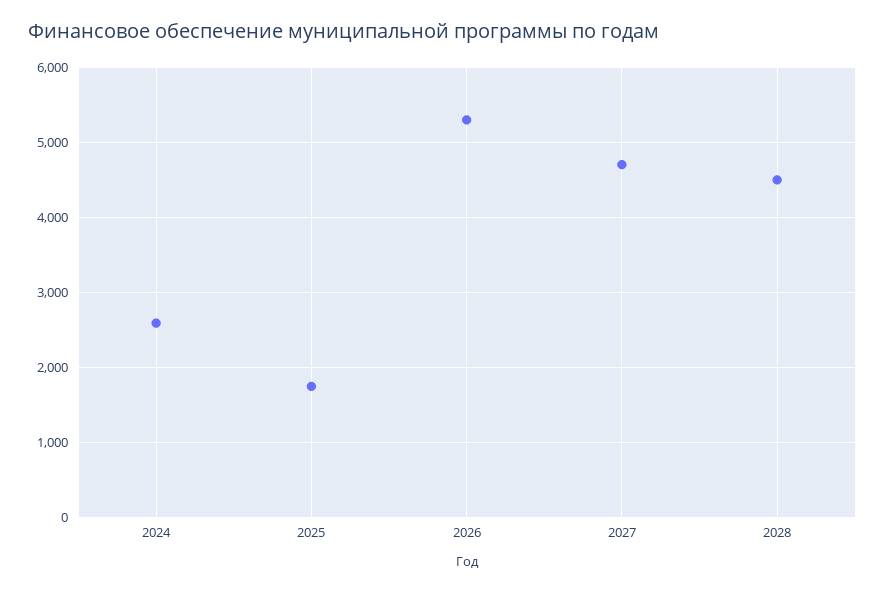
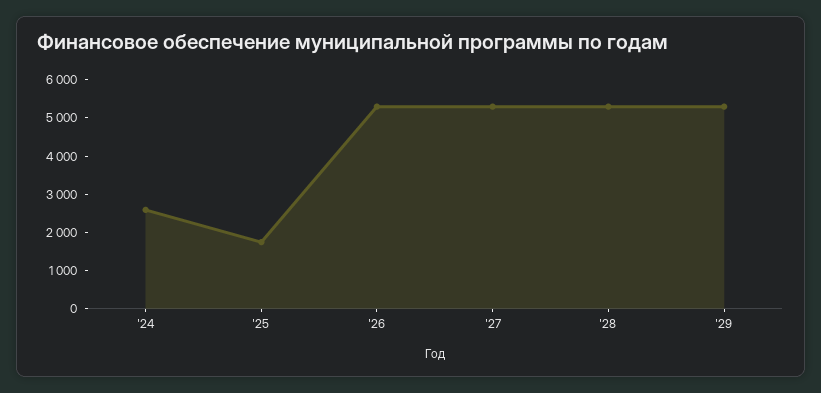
2027: 4700 -> 5250
2028: 4500 -> 5250
'29: none -> 5250

